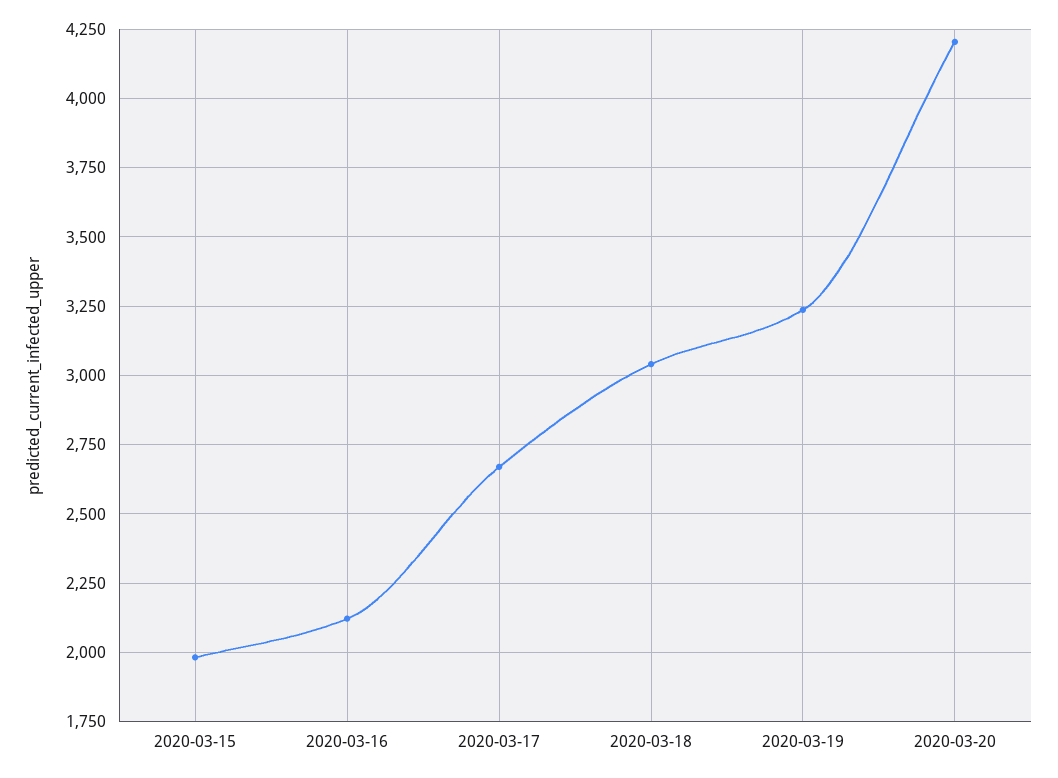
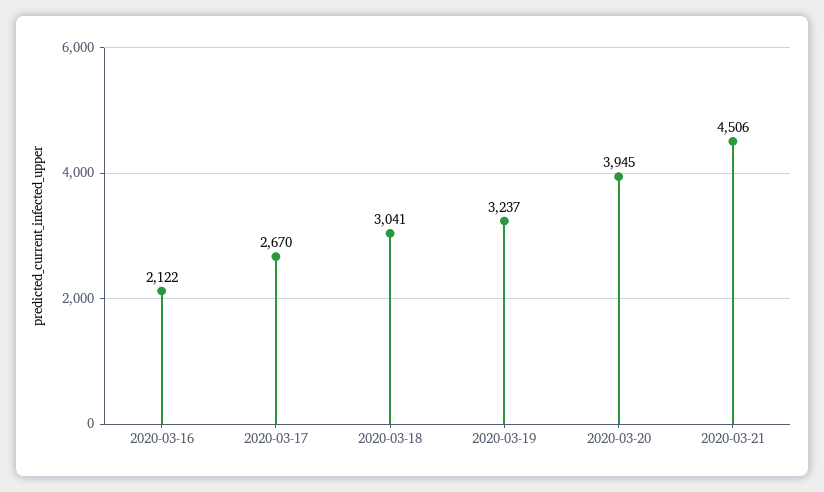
2020-03-15: 1975 -> none
2020-03-20: 4200 -> 3945
2020-03-21: none -> 4506

